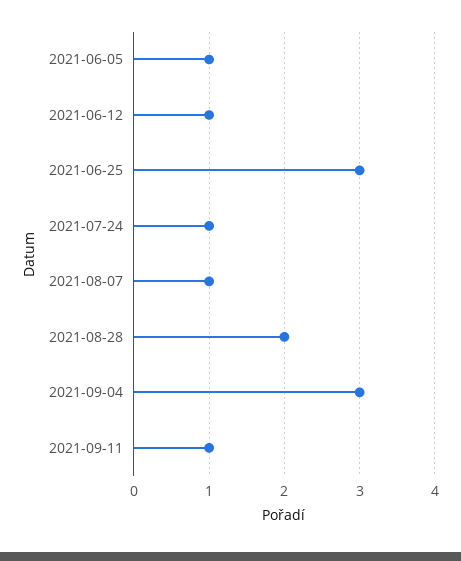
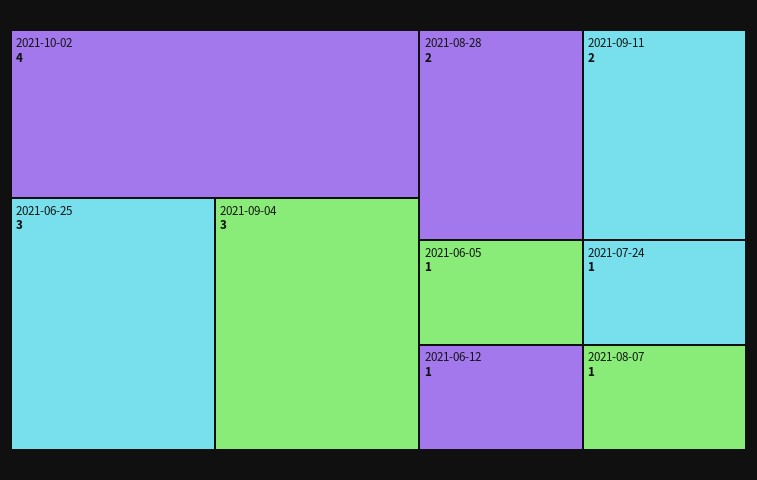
2021-09-11: 1 -> 2
2021-10-02: none -> 4

